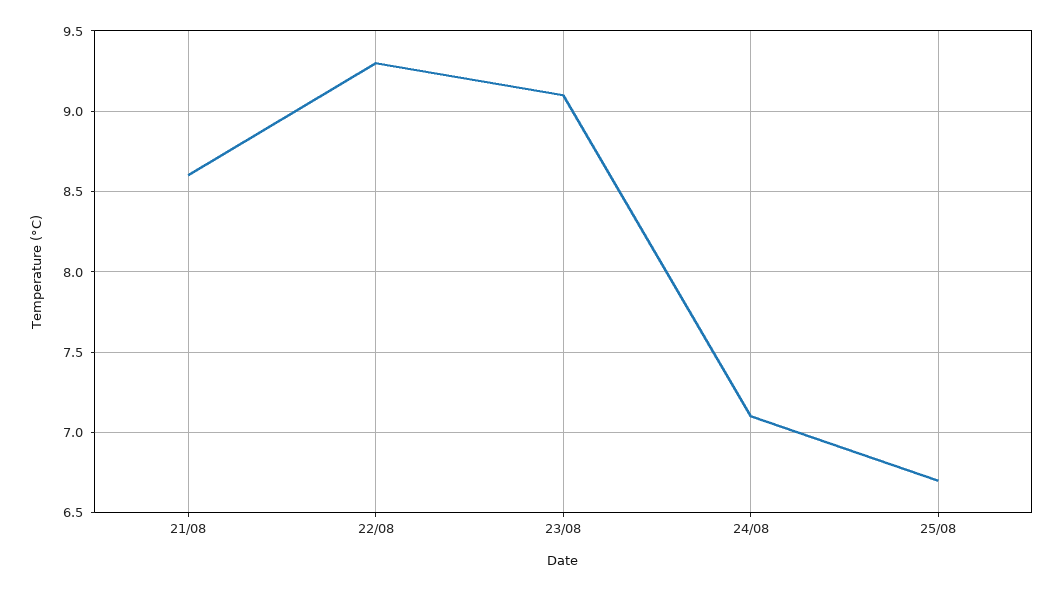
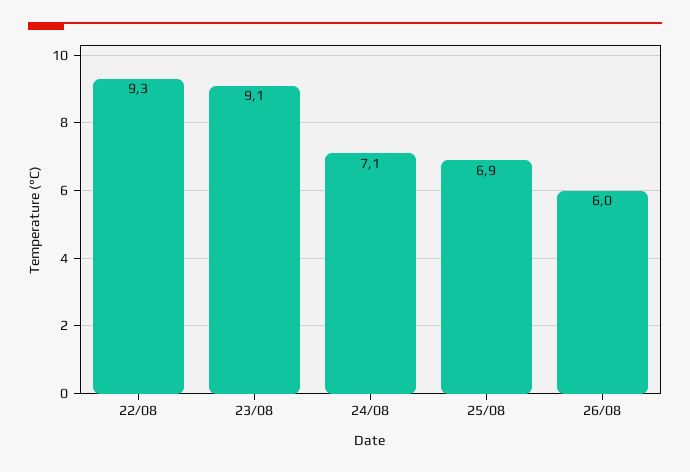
21/08: 8.6 -> none
25/08: 6.7 -> 6.9
26/08: none -> 6

